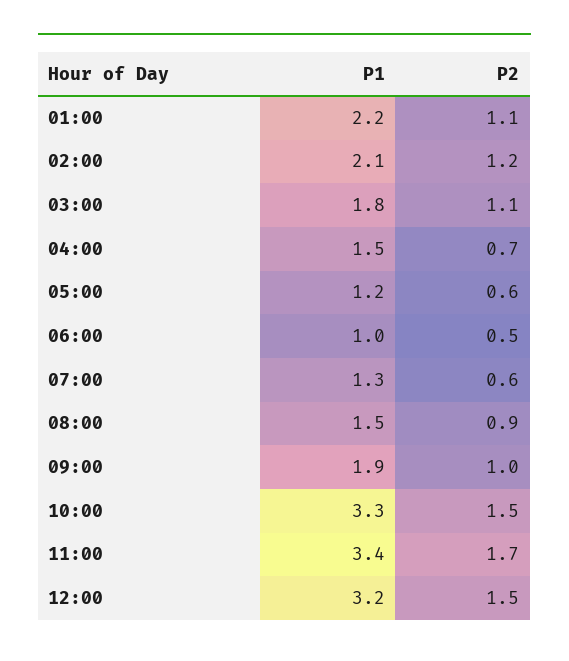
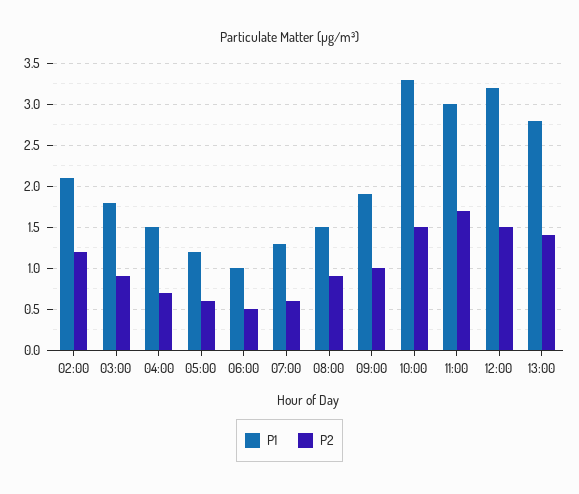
P1, 01:00: 2.2 -> none
P2, 01:00: 1.1 -> none
P2, 03:00: 1.1 -> 0.9
P1, 11:00: 3.4 -> 3
P1, 13:00: none -> 2.8
P2, 13:00: none -> 1.4

